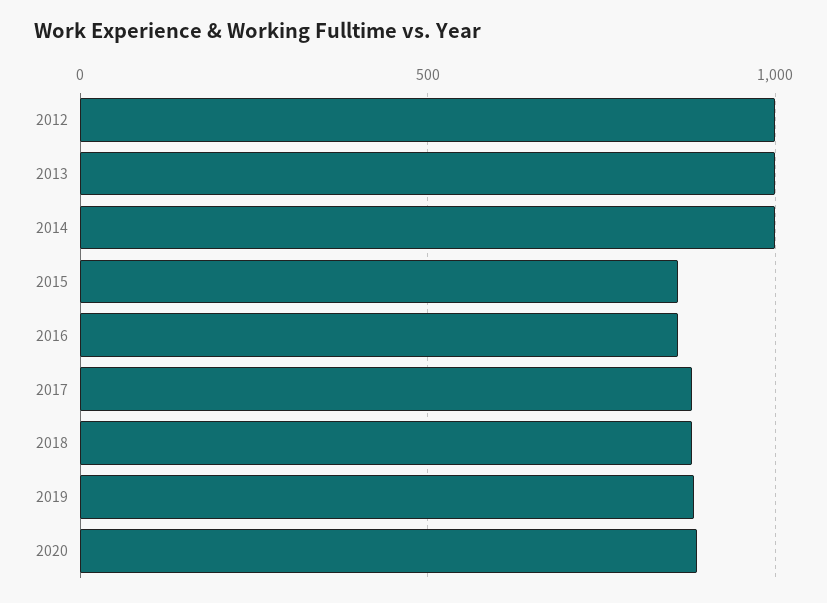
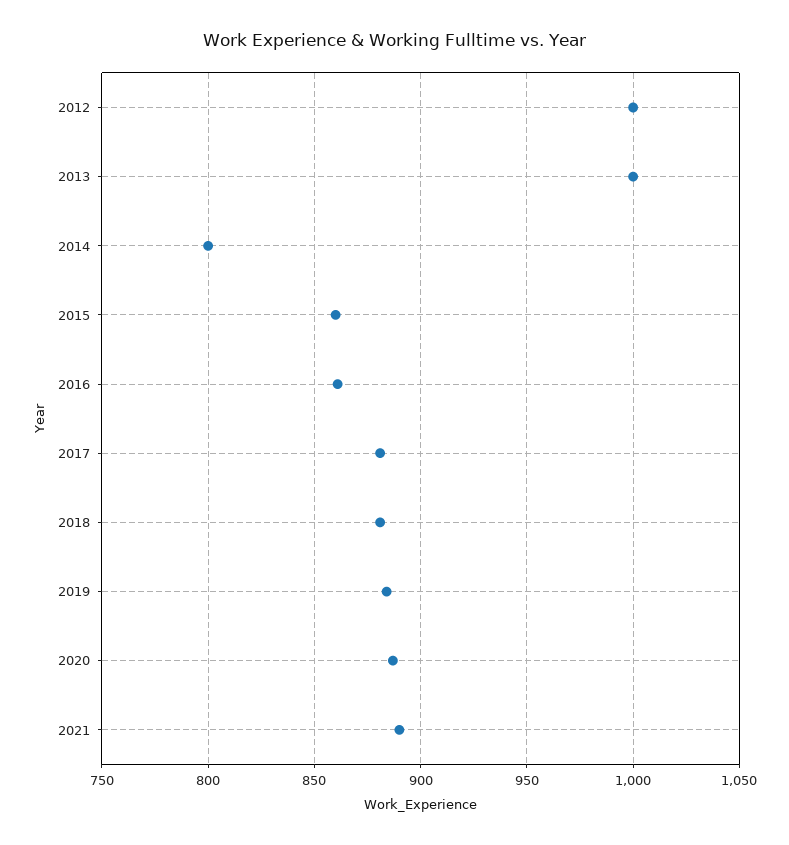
2014: 1000 -> 800
2021: none -> 890

